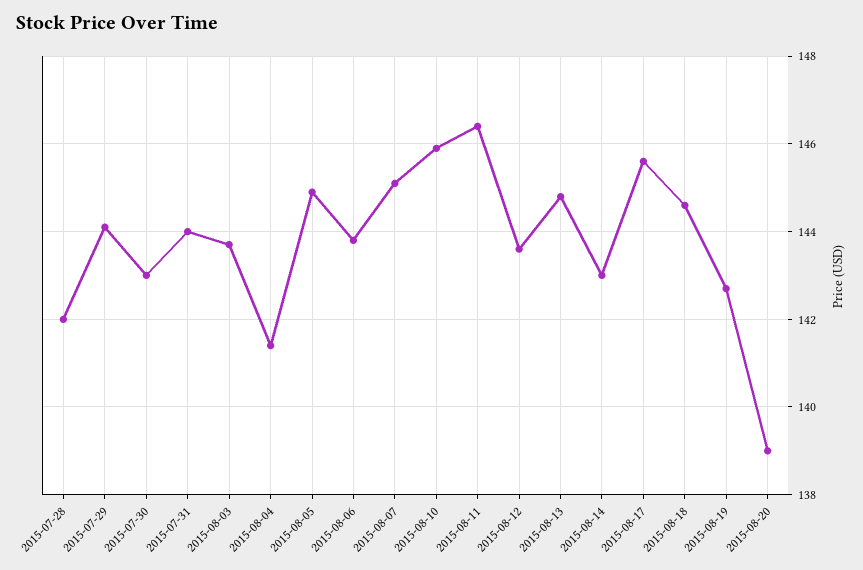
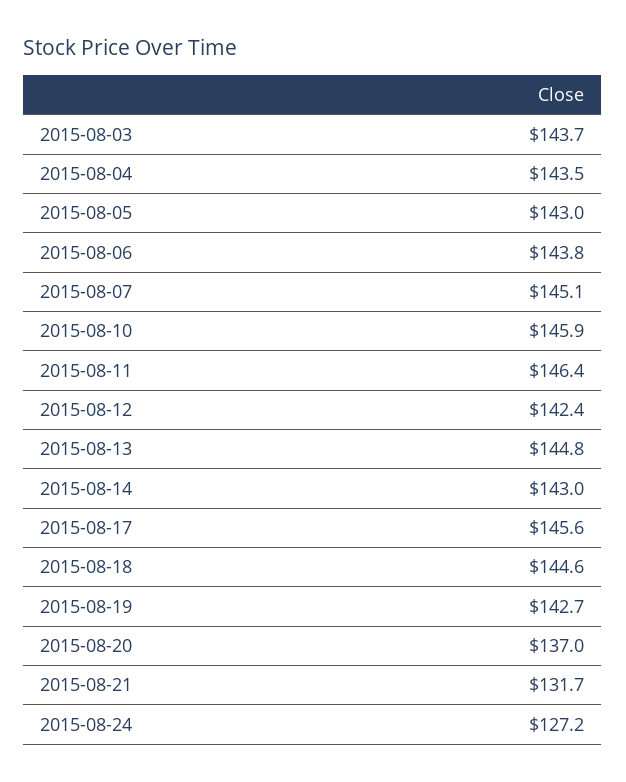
2015-07-28: 142 -> none
2015-07-29: 144 -> none
2015-07-30: 143 -> none
2015-07-31: 144 -> none
2015-08-04: 141.5 -> 143.5
2015-08-05: 145 -> 143
2015-08-12: 143.5 -> 142.4
2015-08-20: 139 -> 137
2015-08-21: none -> 131.7
2015-08-24: none -> 127.2

